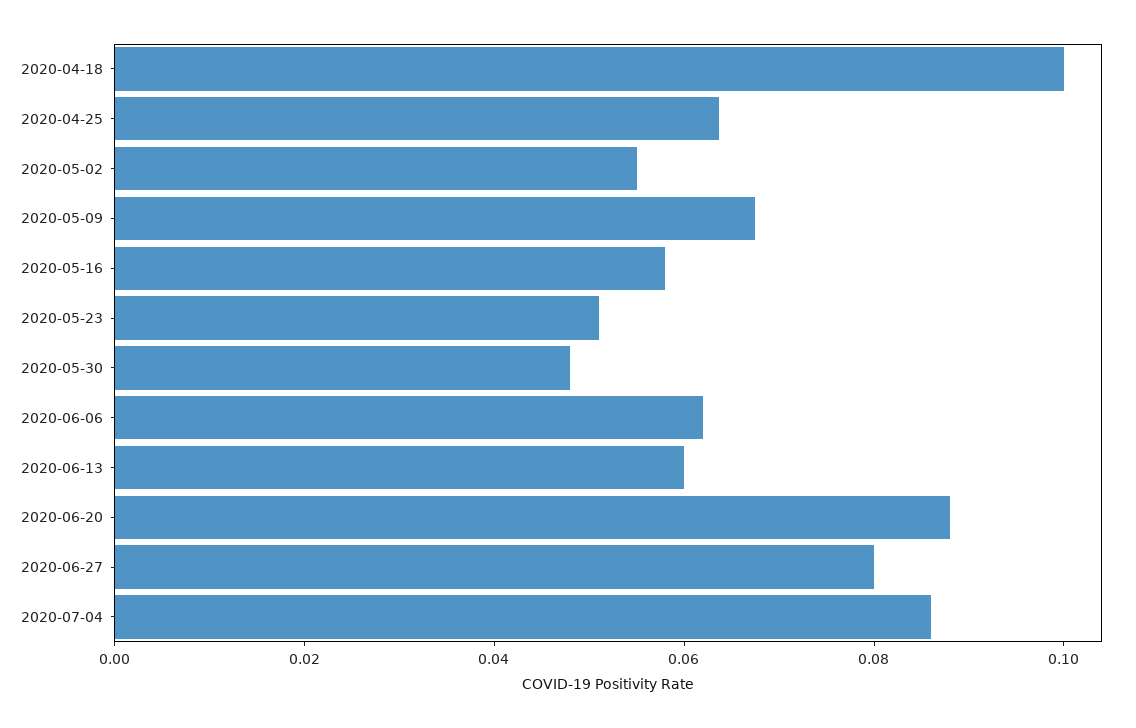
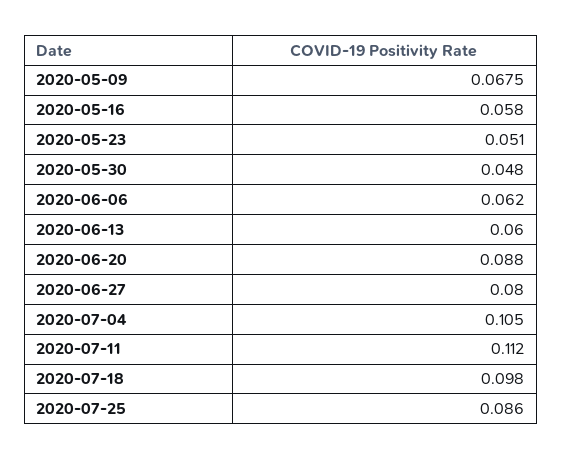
2020-04-18: 0.1 -> none
2020-04-25: 0.065 -> none
2020-05-02: 0.055 -> none
2020-07-04: 0.085 -> 0.105
2020-07-11: none -> 0.112
2020-07-18: none -> 0.098
2020-07-25: none -> 0.086

